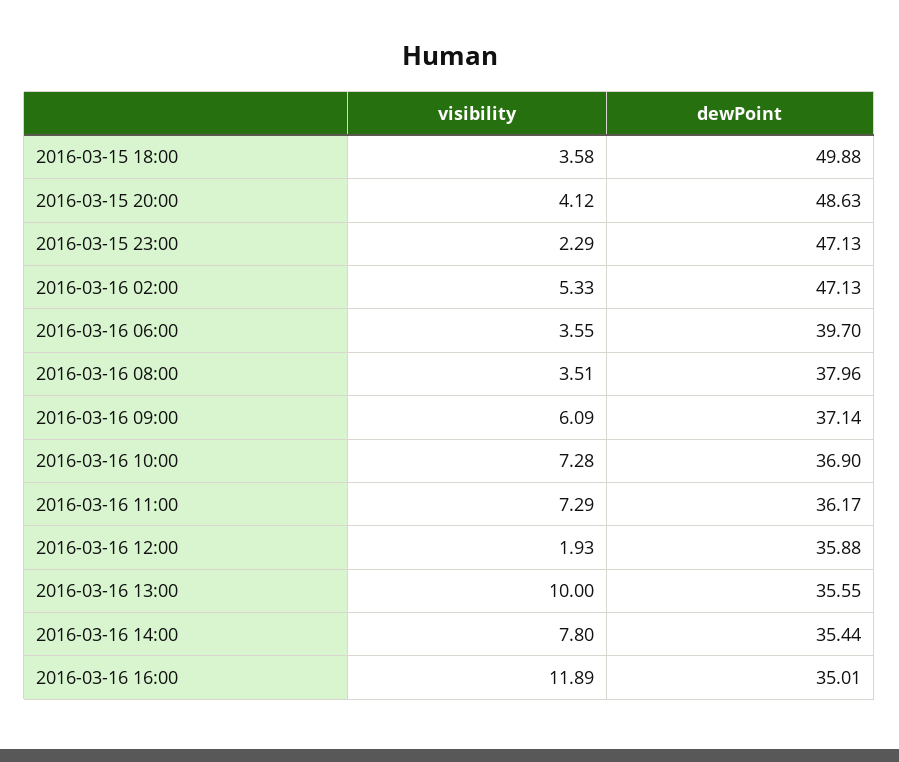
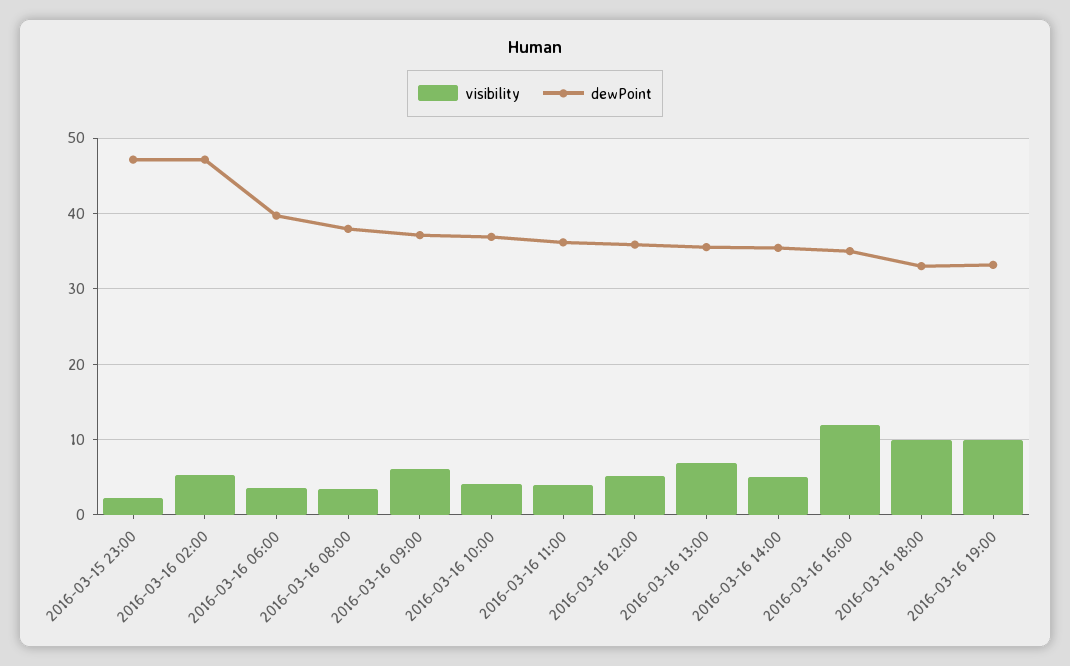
visibility, 2016-03-15 18:00: 3.58 -> none
dewPoint, 2016-03-15 18:00: 49.88 -> none
visibility, 2016-03-15 20:00: 4.12 -> none
dewPoint, 2016-03-15 20:00: 48.63 -> none
visibility, 2016-03-16 10:00: 7.28 -> 4
visibility, 2016-03-16 11:00: 7.29 -> 4
visibility, 2016-03-16 12:00: 1.93 -> 5
visibility, 2016-03-16 13:00: 10 -> 7
visibility, 2016-03-16 14:00: 7.8 -> 5
visibility, 2016-03-16 18:00: none -> 10
dewPoint, 2016-03-16 18:00: none -> 33
visibility, 2016-03-16 19:00: none -> 10
dewPoint, 2016-03-16 19:00: none -> 33

